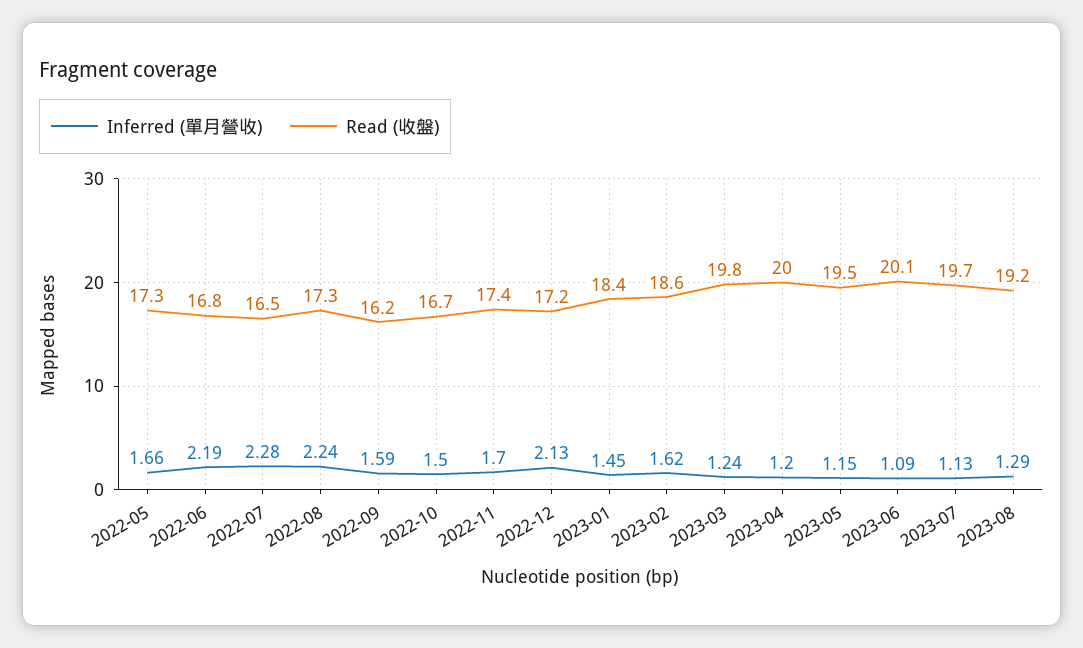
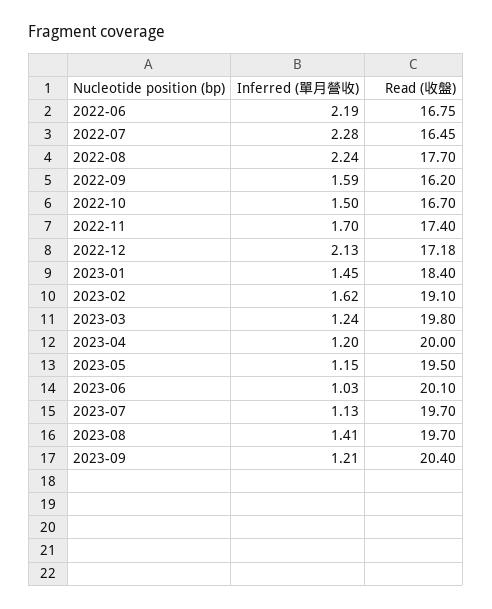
Inferred (單月營收), 2022-05: 1.66 -> none
Read (收盤), 2022-05: 17.3 -> none
Read (收盤), 2022-08: 17.3 -> 17.7
Read (收盤), 2023-02: 18.6 -> 19.1
Inferred (單月營收), 2023-06: 1.09 -> 1.03
Inferred (單月營收), 2023-08: 1.29 -> 1.41
Read (收盤), 2023-08: 19.2 -> 19.7
Inferred (單月營收), 2023-09: none -> 1.21
Read (收盤), 2023-09: none -> 20.4

